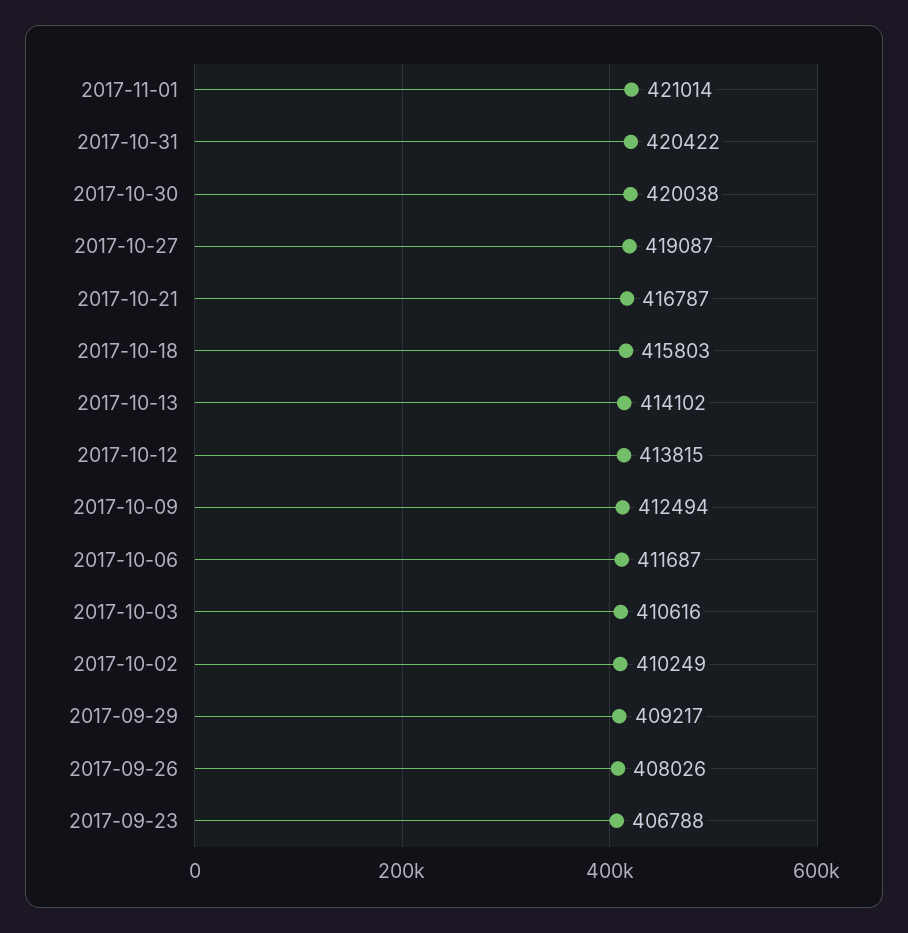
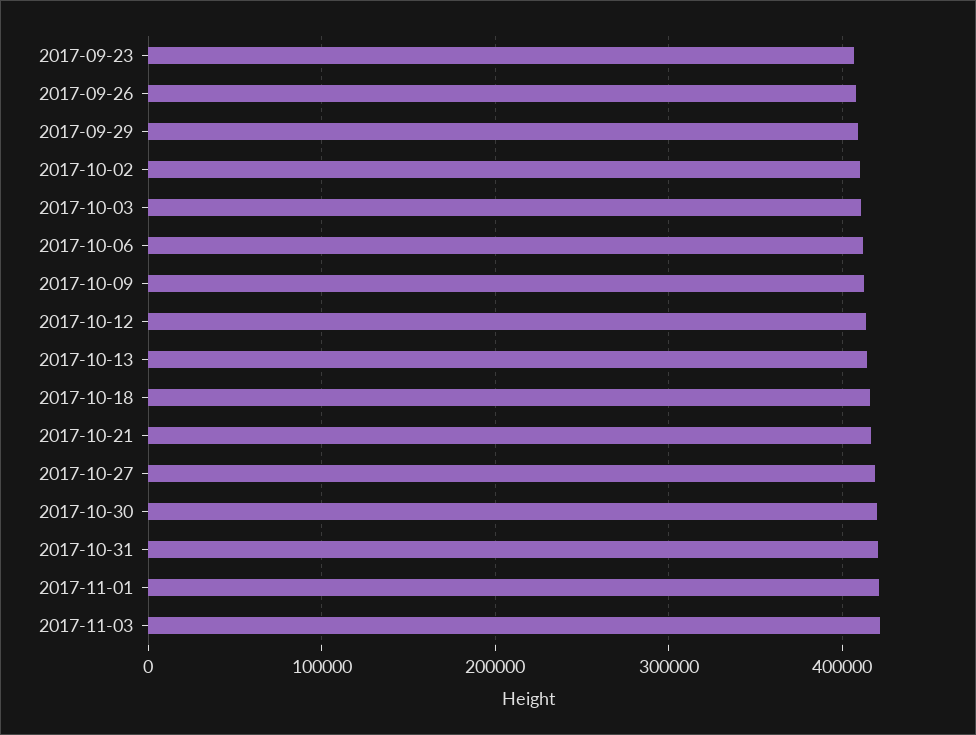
2017-11-03: none -> 420000

